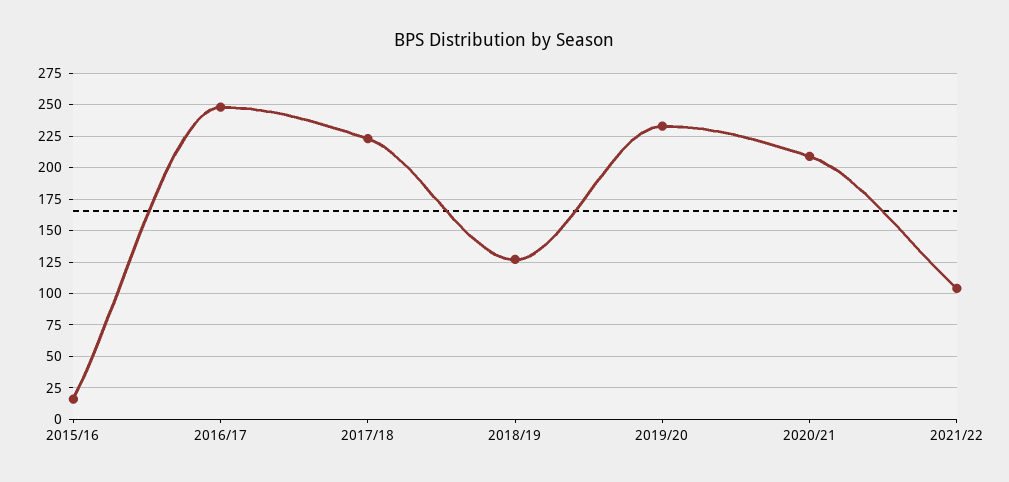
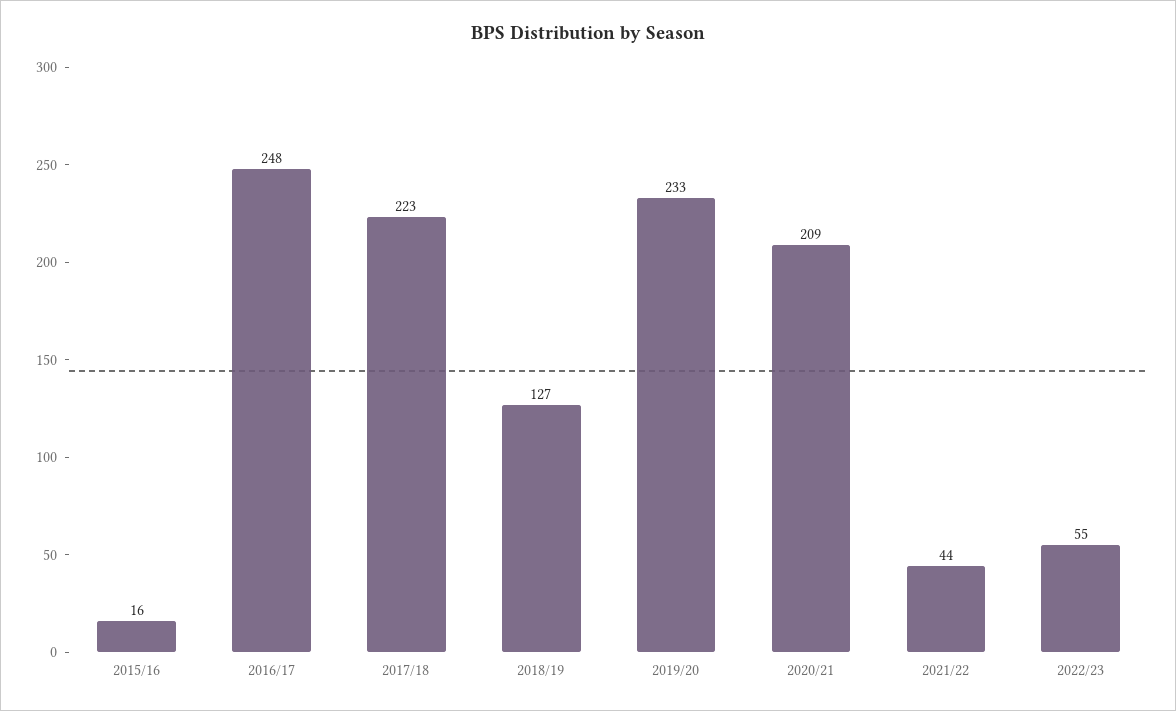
2021/22: 105 -> 44
2022/23: none -> 55

